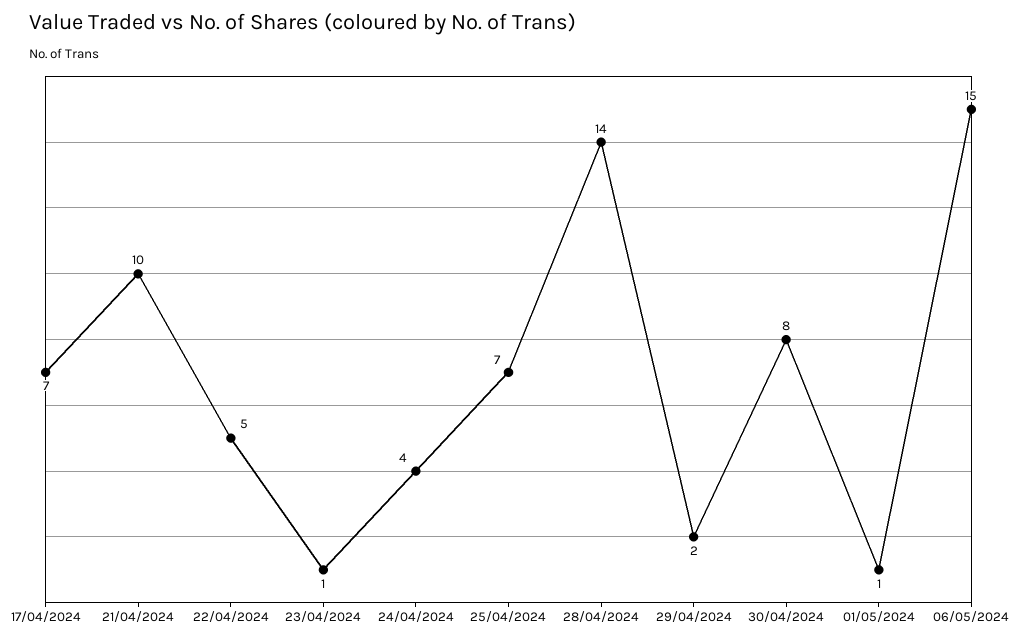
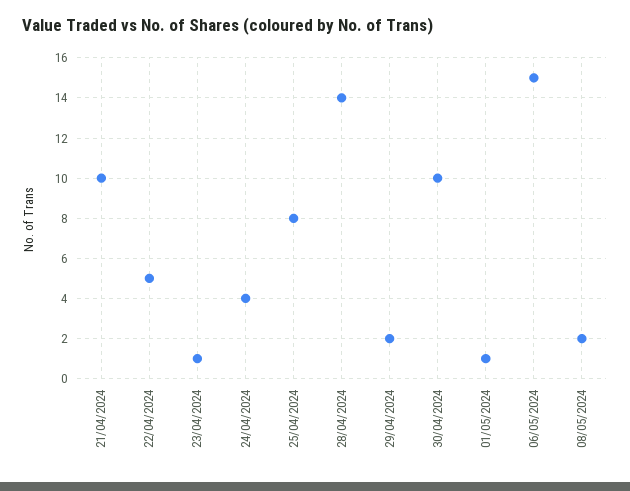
17/04/2024: 7 -> none
25/04/2024: 7 -> 8
30/04/2024: 8 -> 10
08/05/2024: none -> 2

